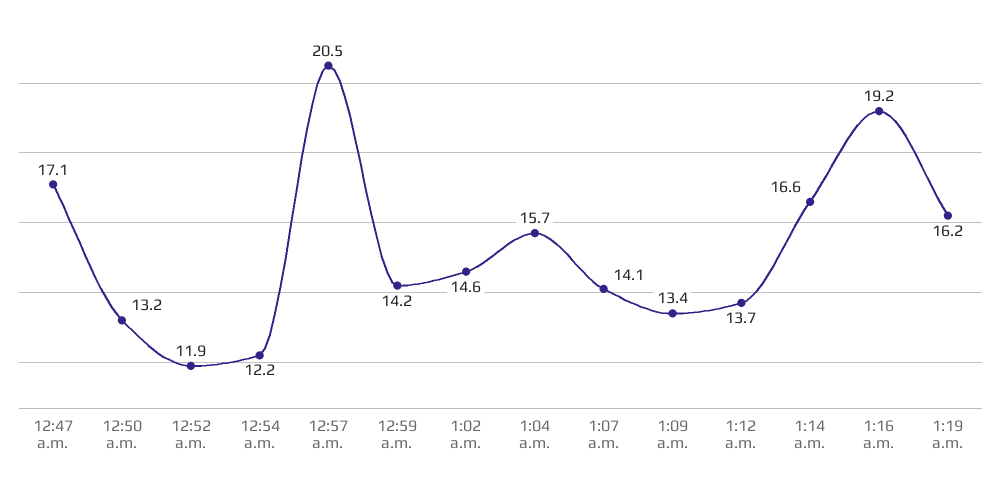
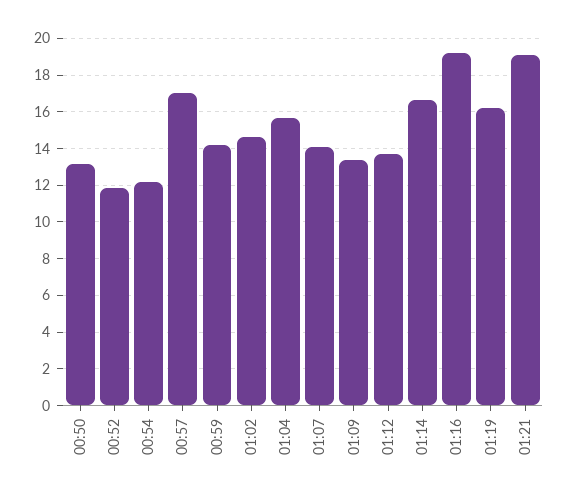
12:47 a.m.: 17.1 -> none
12:57 a.m.: 20.5 -> 17
01:21: none -> 19

